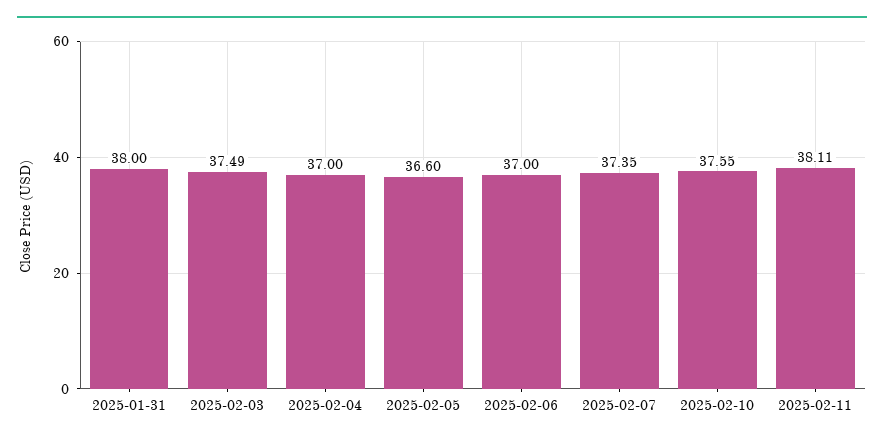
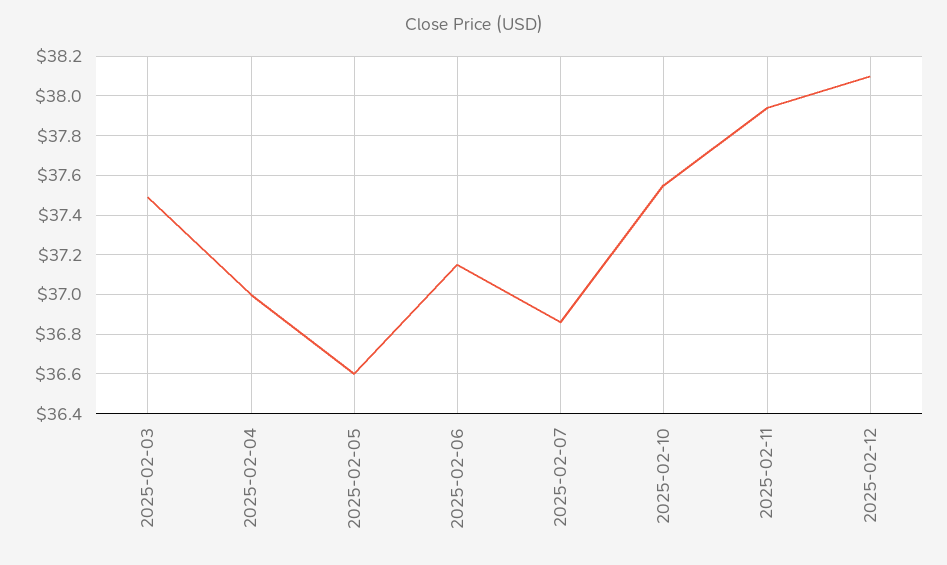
2025-01-31: 38 -> none
2025-02-06: 37 -> 37.15
2025-02-07: 37.35 -> 36.85
2025-02-11: 38.11 -> 37.95
2025-02-12: none -> 38.1

